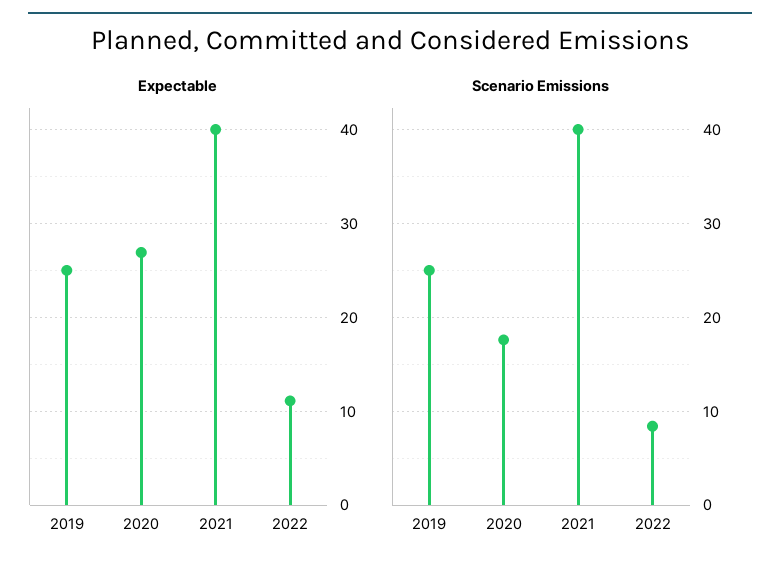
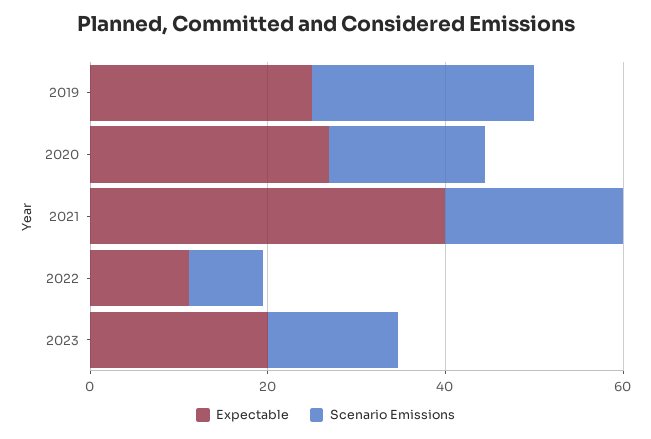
Scenario Emissions, 2021: 40 -> 20
Expectable, 2023: none -> 20
Scenario Emissions, 2023: none -> 15

